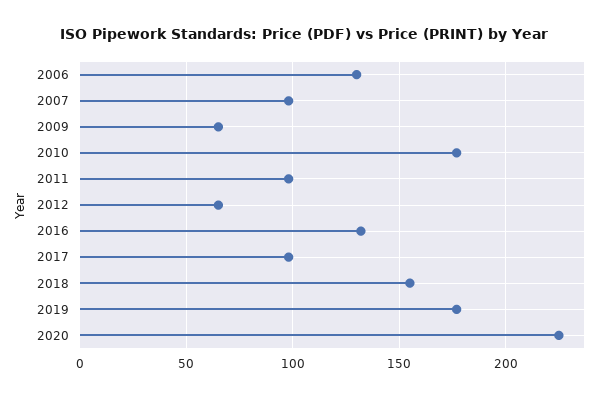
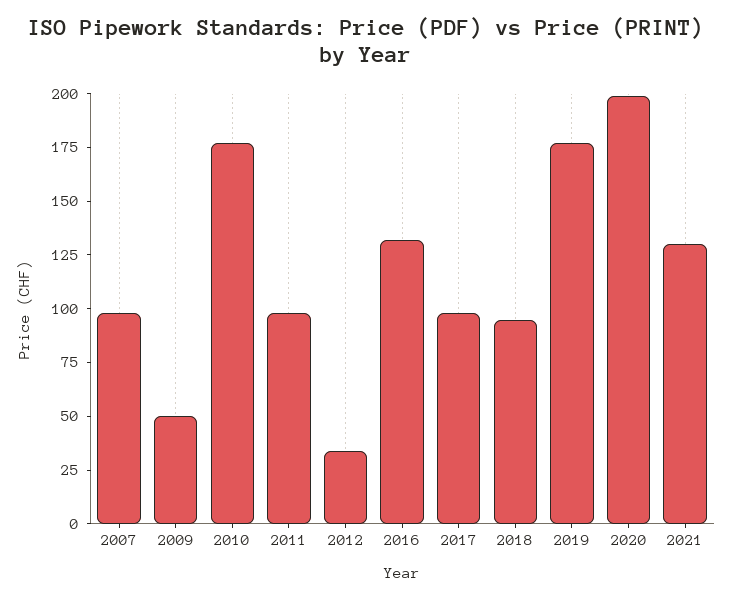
2006: 130 -> none
2009: 65 -> 50
2012: 65 -> 35
2018: 155 -> 95
2020: 225 -> 200
2021: none -> 130

